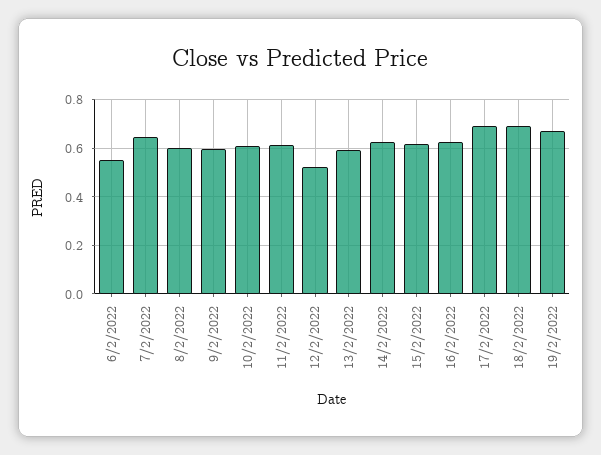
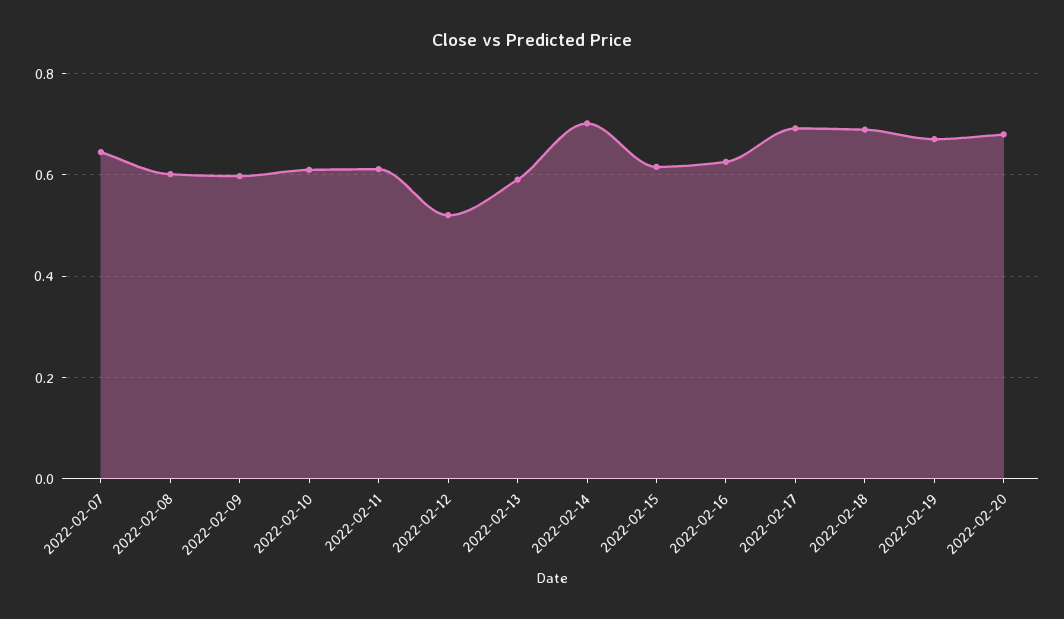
6/2/2022: 0.55 -> none
14/2/2022: 0.625 -> 0.7
2022-02-20: none -> 0.68

